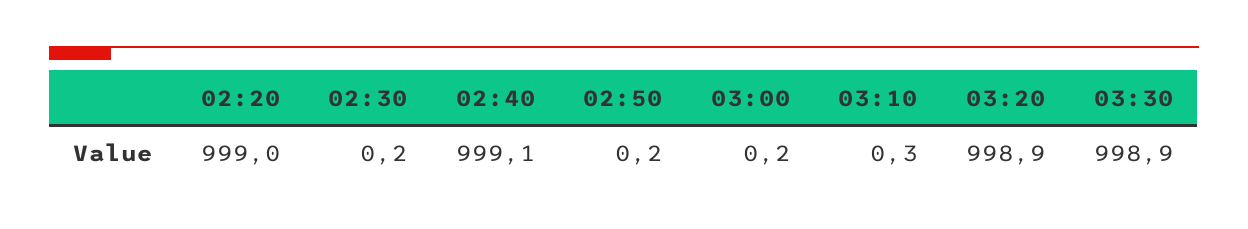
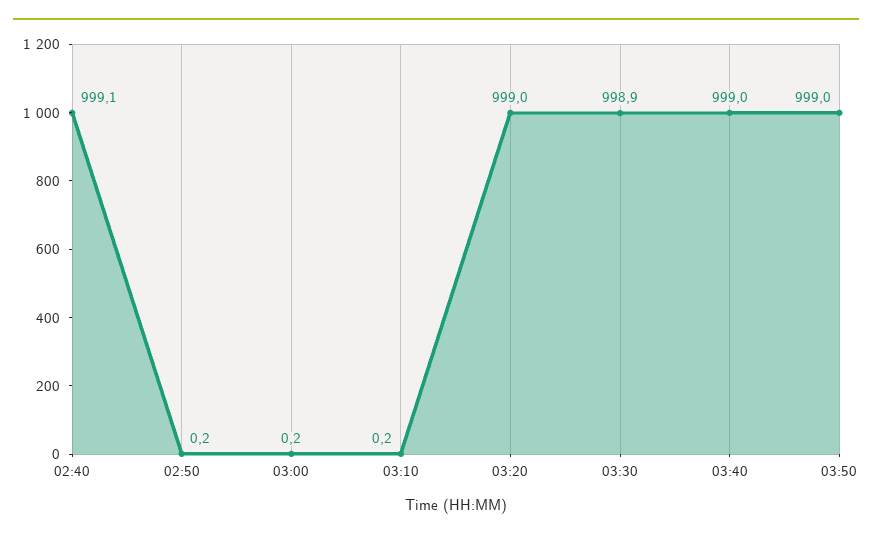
02:20: 999 -> none
02:30: 0.2 -> none
03:10: 0.3 -> 0.2
03:20: 998.9 -> 999
03:40: none -> 999
03:50: none -> 999

